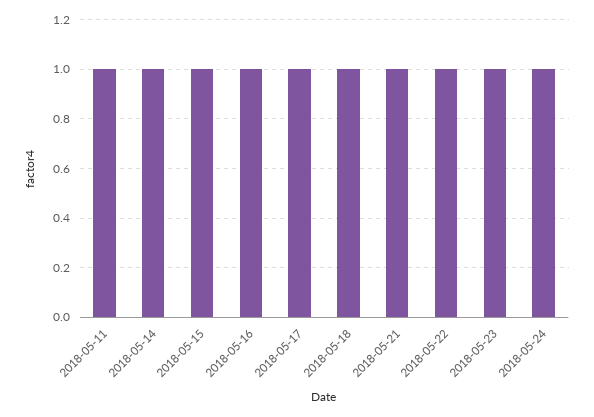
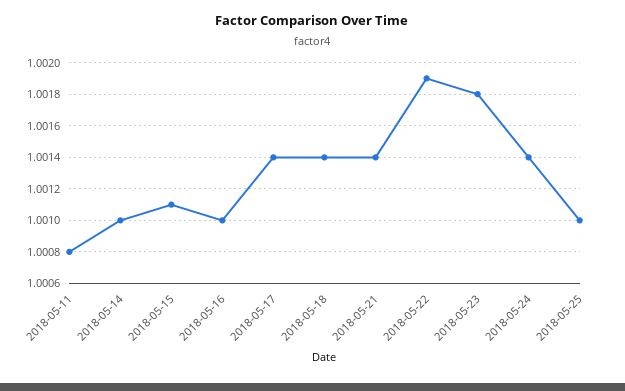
2018-05-25: none -> 1.001

